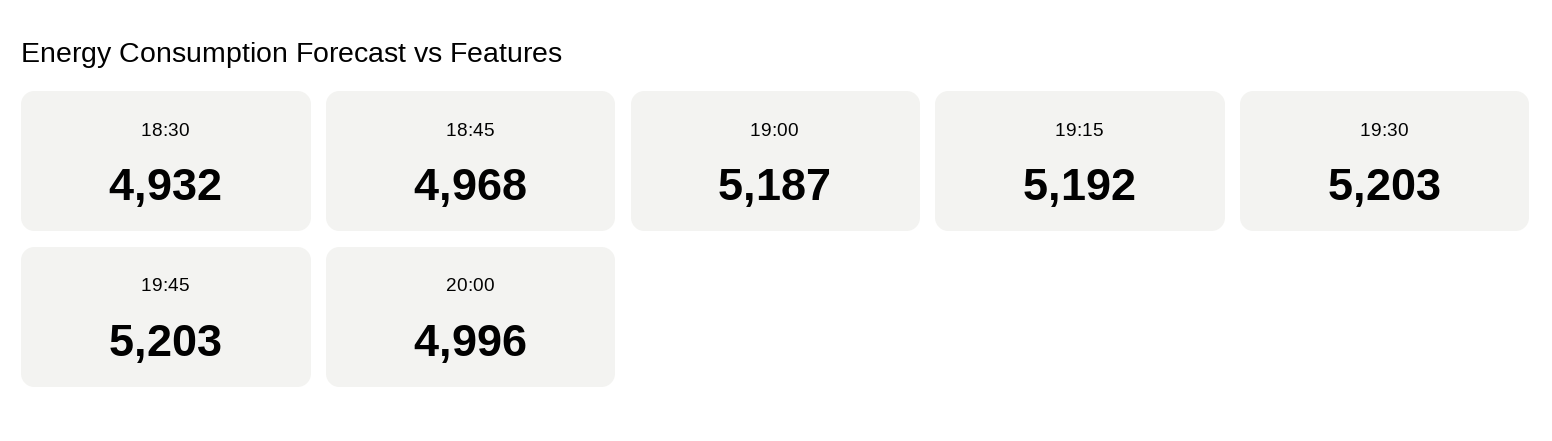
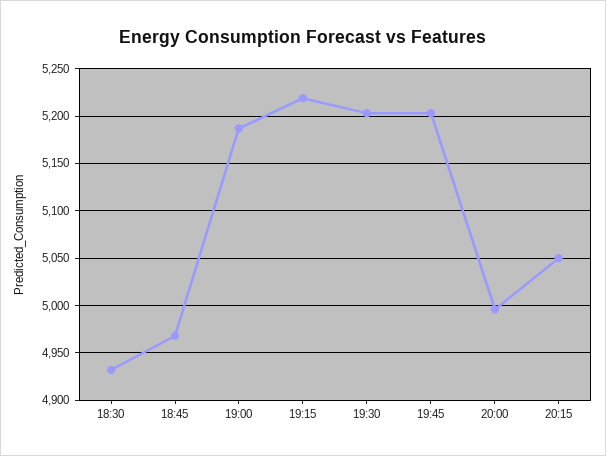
19:15: 5192 -> 5220
20:15: none -> 5050

